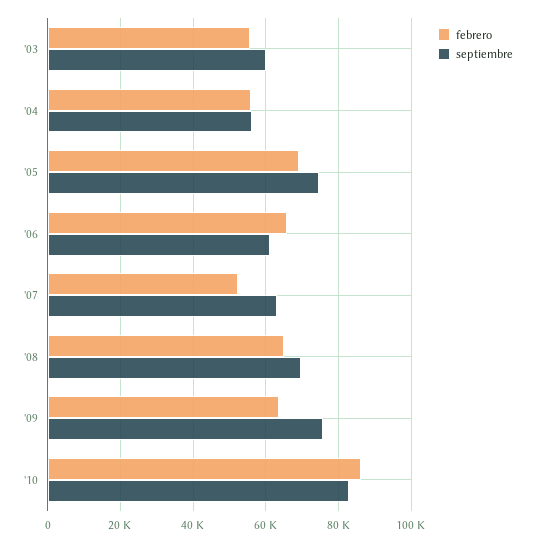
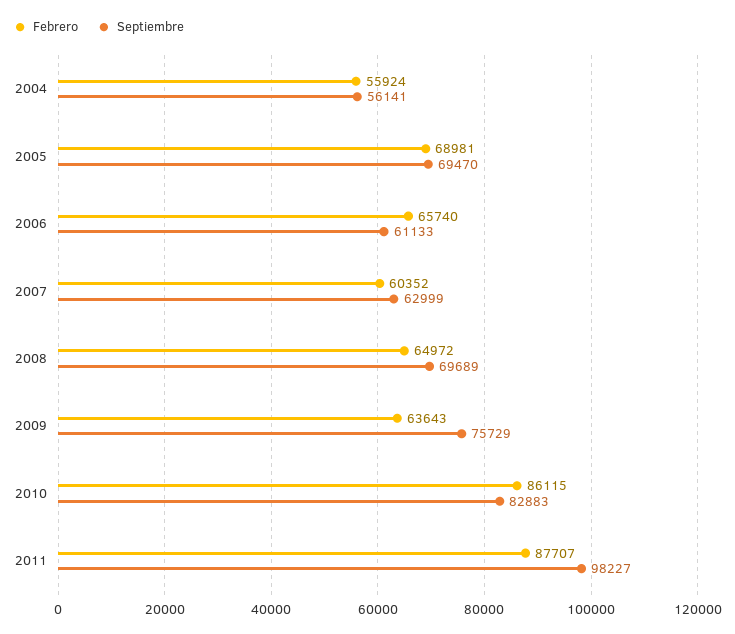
febrero, '03: 56000 -> none
septiembre, '03: 60000 -> none
septiembre, '05: 74000 -> 69470
febrero, '07: 52000 -> 60352
febrero, 2011: none -> 87707
septiembre, 2011: none -> 98227

